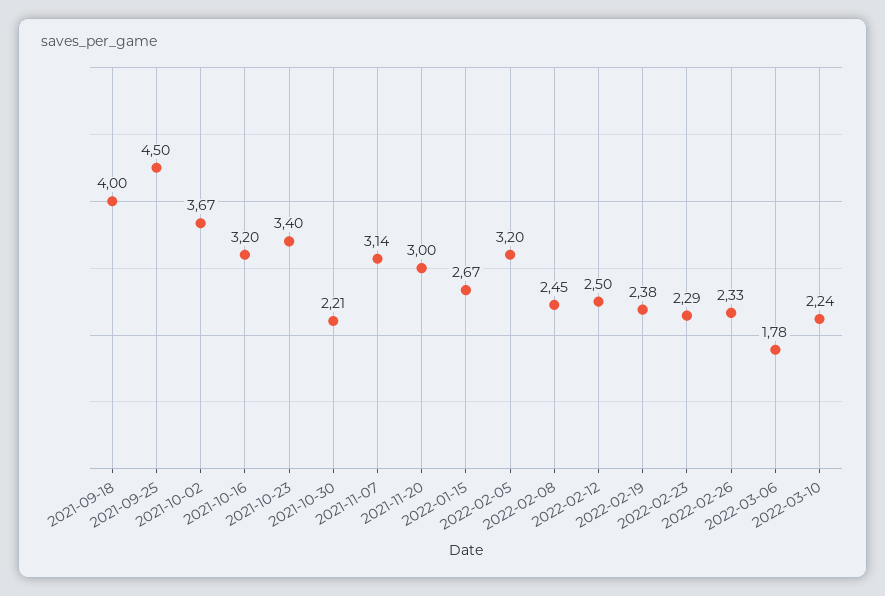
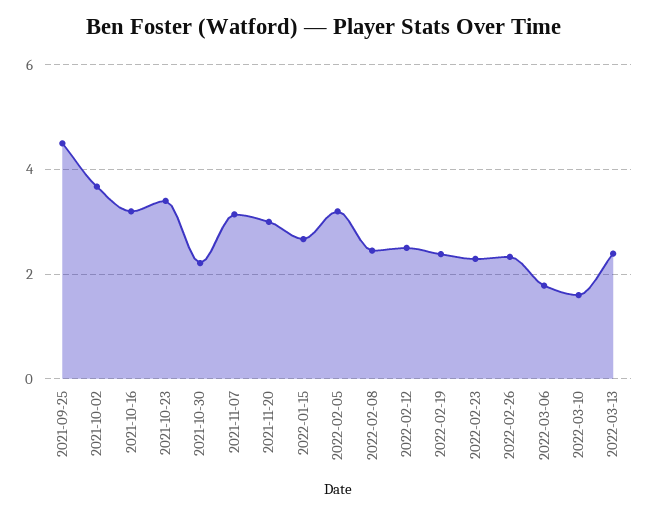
2021-09-18: 4 -> none
2022-03-10: 2.24 -> 1.6
2022-03-13: none -> 2.4

